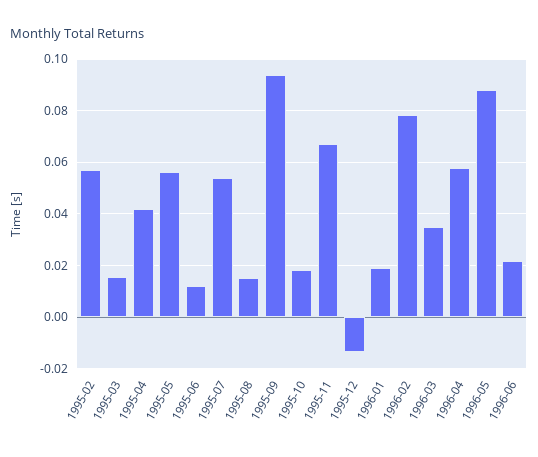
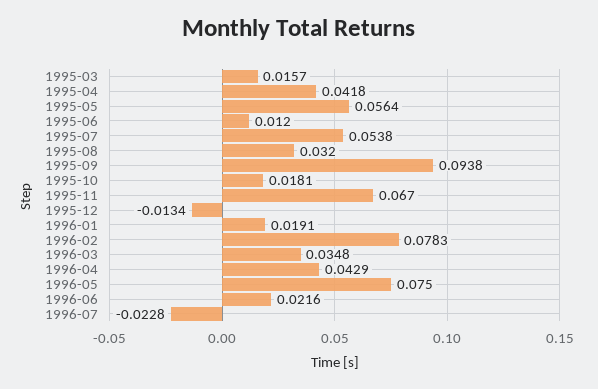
1995-02: 0.0575 -> none
1995-08: 0.015 -> 0.032
1996-04: 0.0575 -> 0.0429
1996-05: 0.0875 -> 0.075
1996-07: none -> -0.0228

